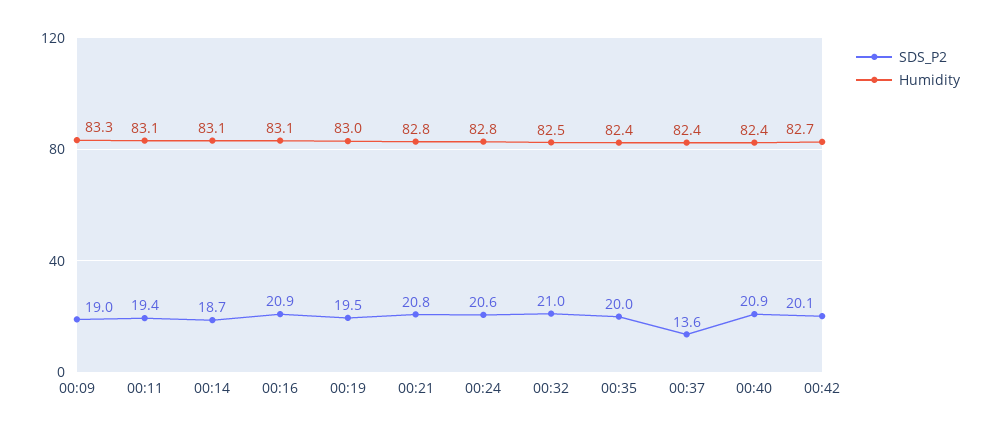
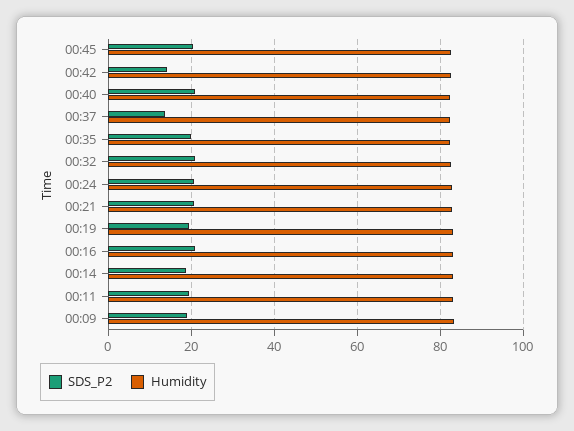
SDS_P2, 00:42: 20.1 -> 14
SDS_P2, 00:45: none -> 20
Humidity, 00:45: none -> 82

